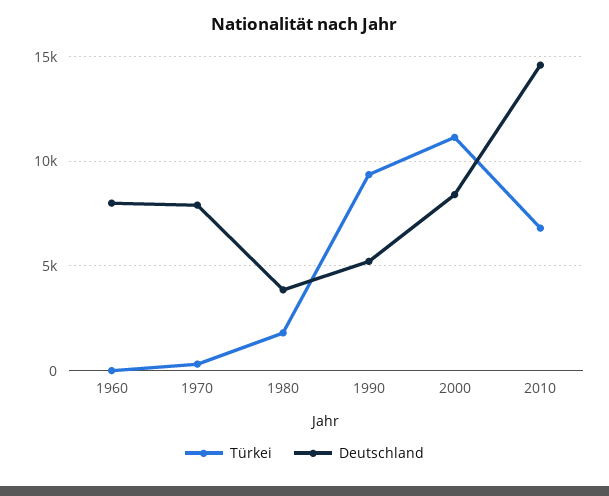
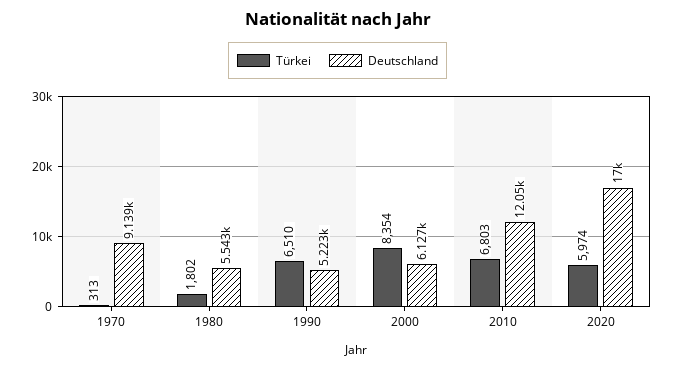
Türkei, 1960: 0 -> none
Deutschland, 1960: 8000 -> none
Deutschland, 1970: 8000 -> 9139
Deutschland, 1980: 4000 -> 5543
Türkei, 1990: 9500 -> 6510
Türkei, 2000: 11000 -> 8354
Deutschland, 2000: 8500 -> 6127
Deutschland, 2010: 14500 -> 12050
Türkei, 2020: none -> 5974
Deutschland, 2020: none -> 17000

